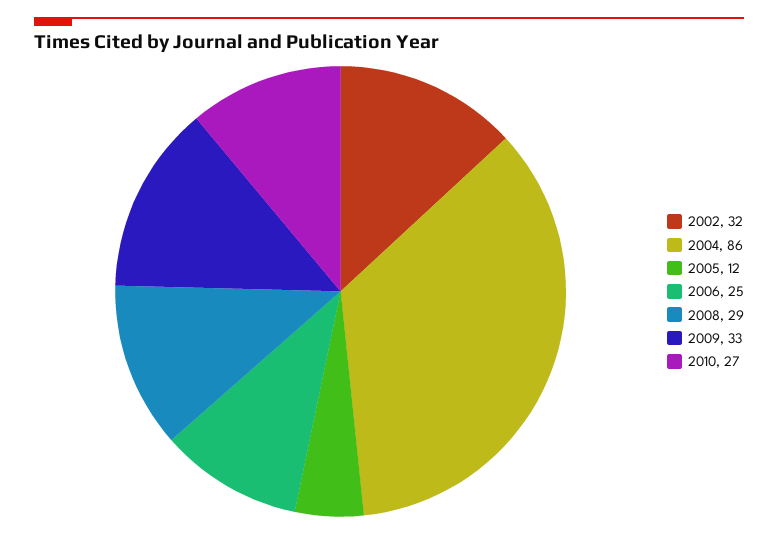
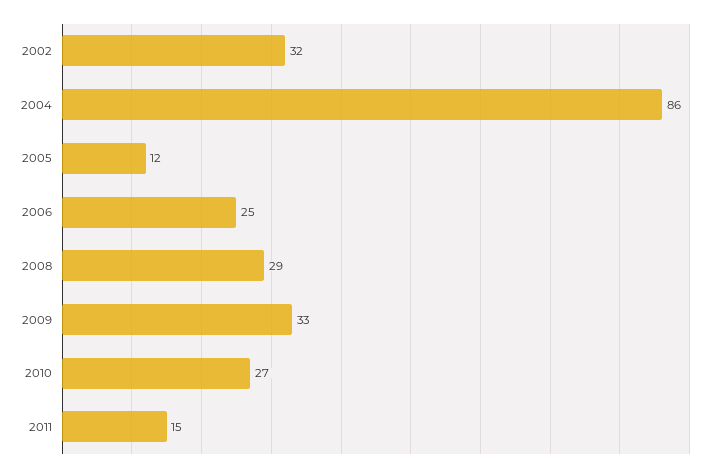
2011: none -> 15

